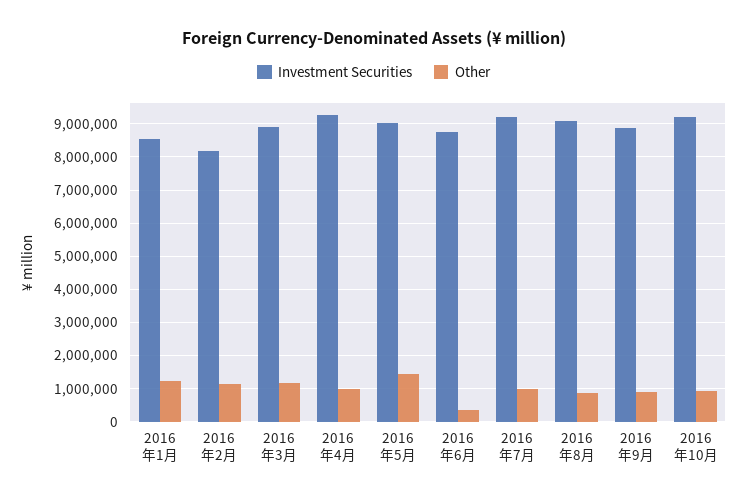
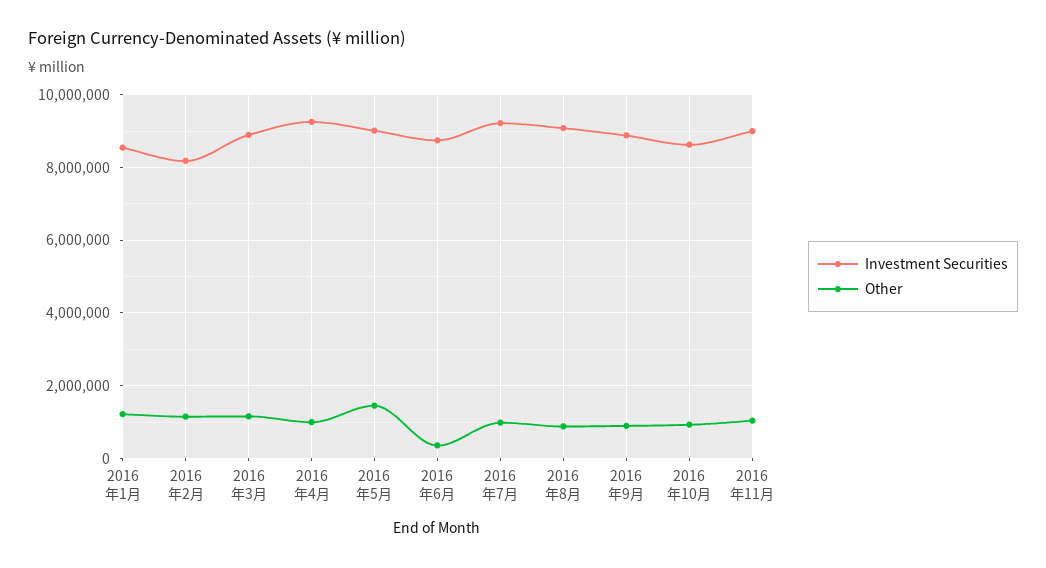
Investment Securities, 2016年10月: 9200000 -> 8600000
Investment Securities, 2016年11月: none -> 9000000
Other, 2016年11月: none -> 1000000

